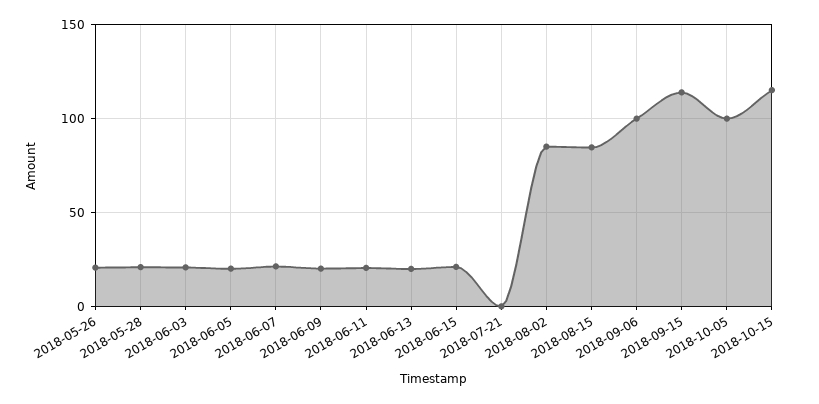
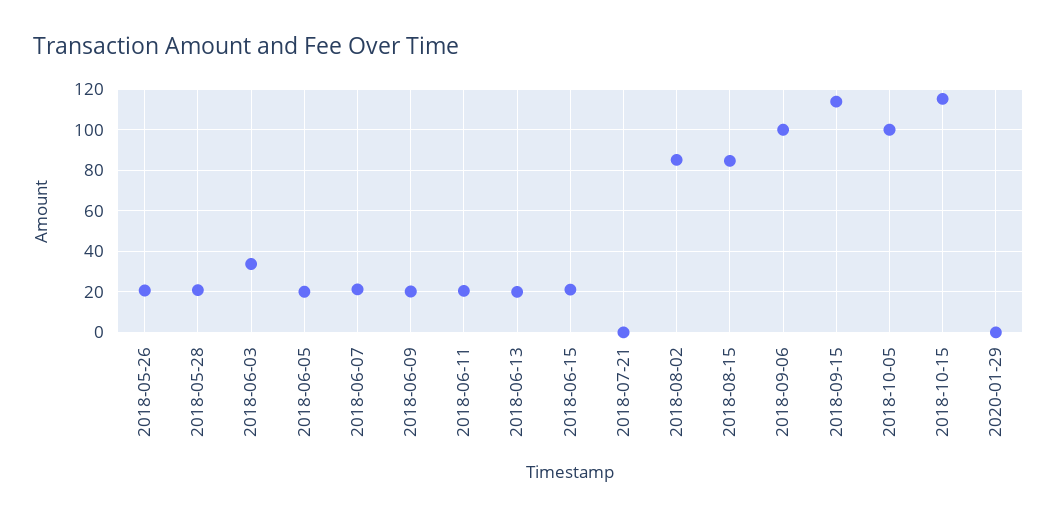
2018-06-03: 20 -> 35
2020-01-29: none -> 0

